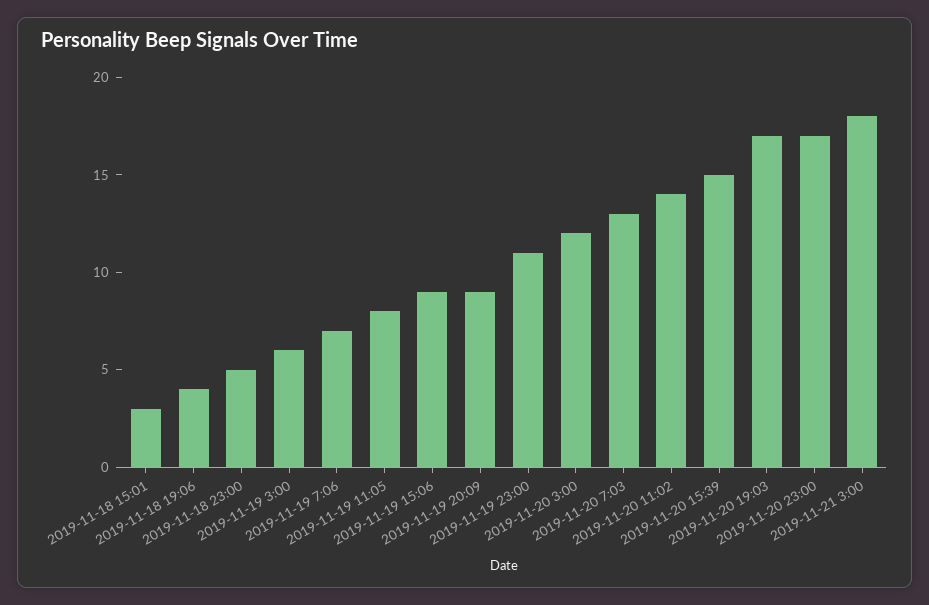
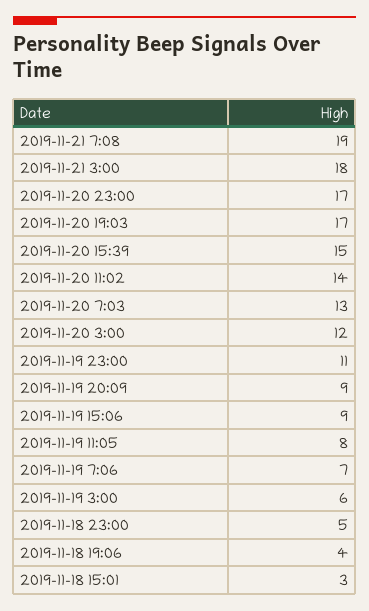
2019-11-21 7:08: none -> 19

